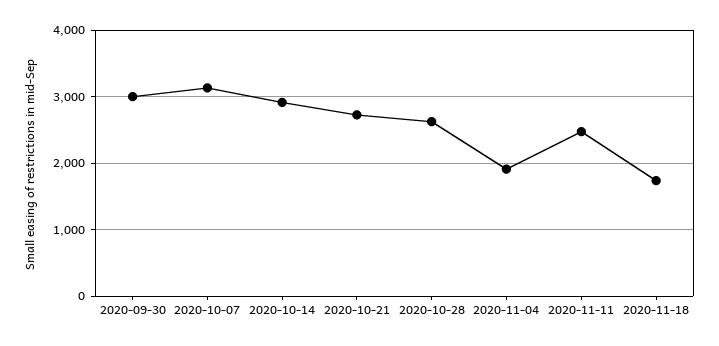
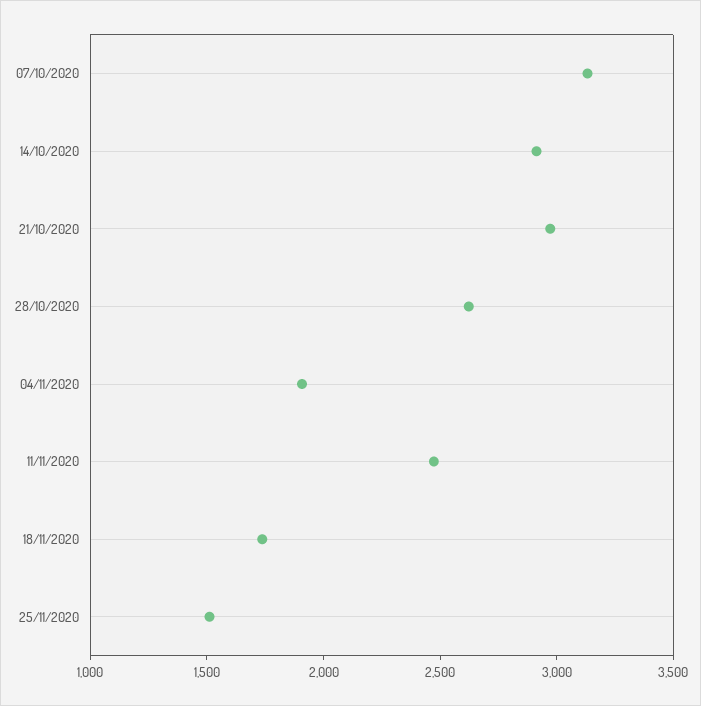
2020-09-30: 3000 -> none
2020-10-21: 2700 -> 3000
25/11/2020: none -> 1500

